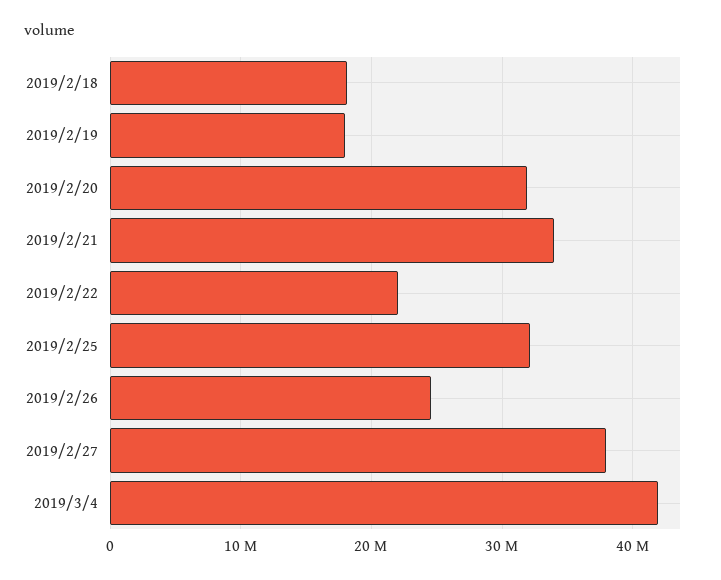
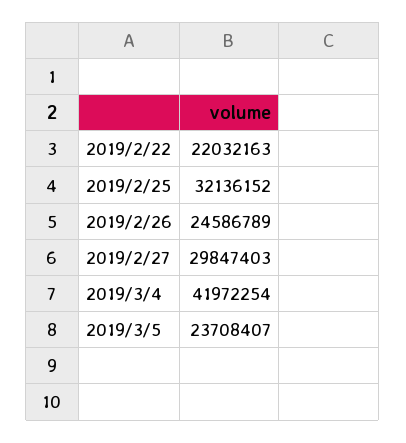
2019/2/18: 18000000 -> none
2019/2/19: 18000000 -> none
2019/2/20: 32000000 -> none
2019/2/21: 34000000 -> none
2019/2/27: 38000000 -> 29847403
2019/3/5: none -> 23708407

